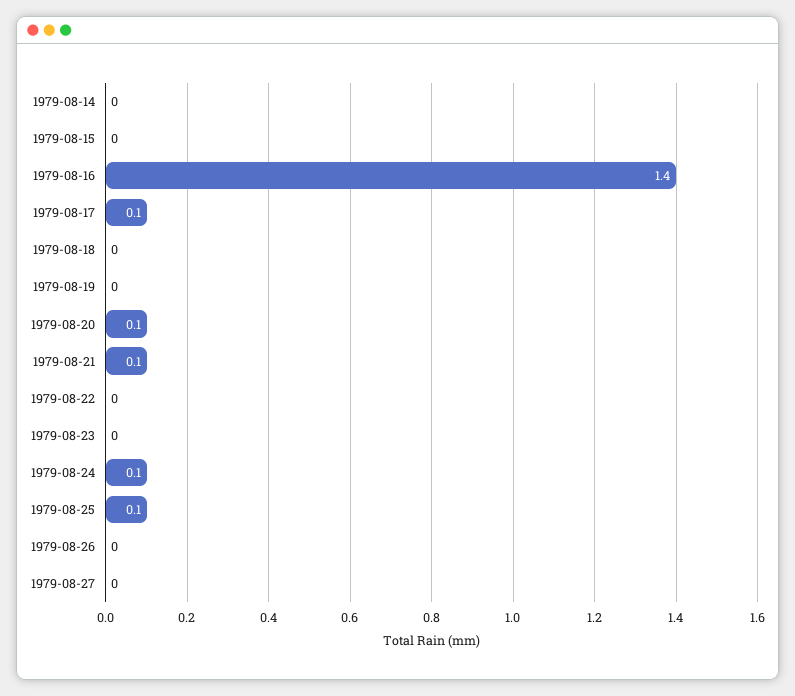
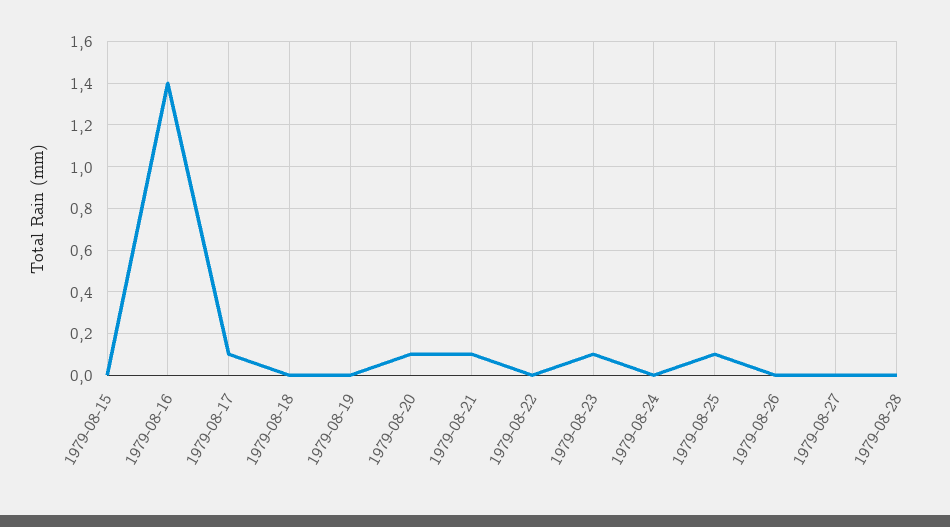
1979-08-14: 0 -> none
1979-08-23: 0 -> 0.1
1979-08-24: 0.1 -> 0
1979-08-28: none -> 0

